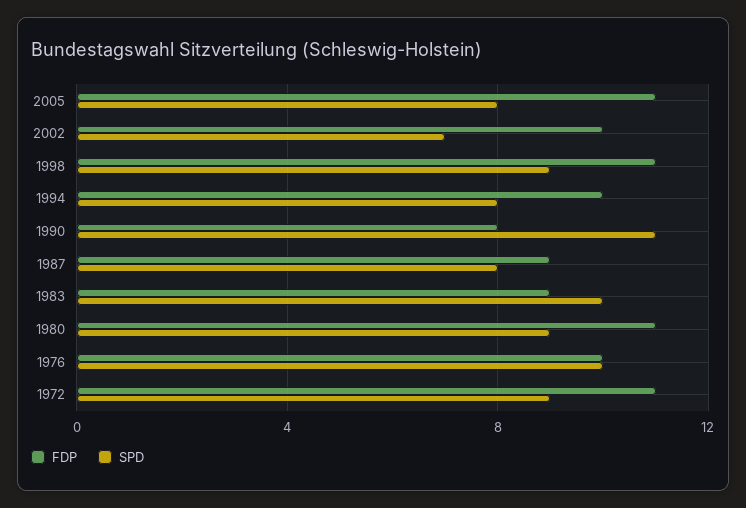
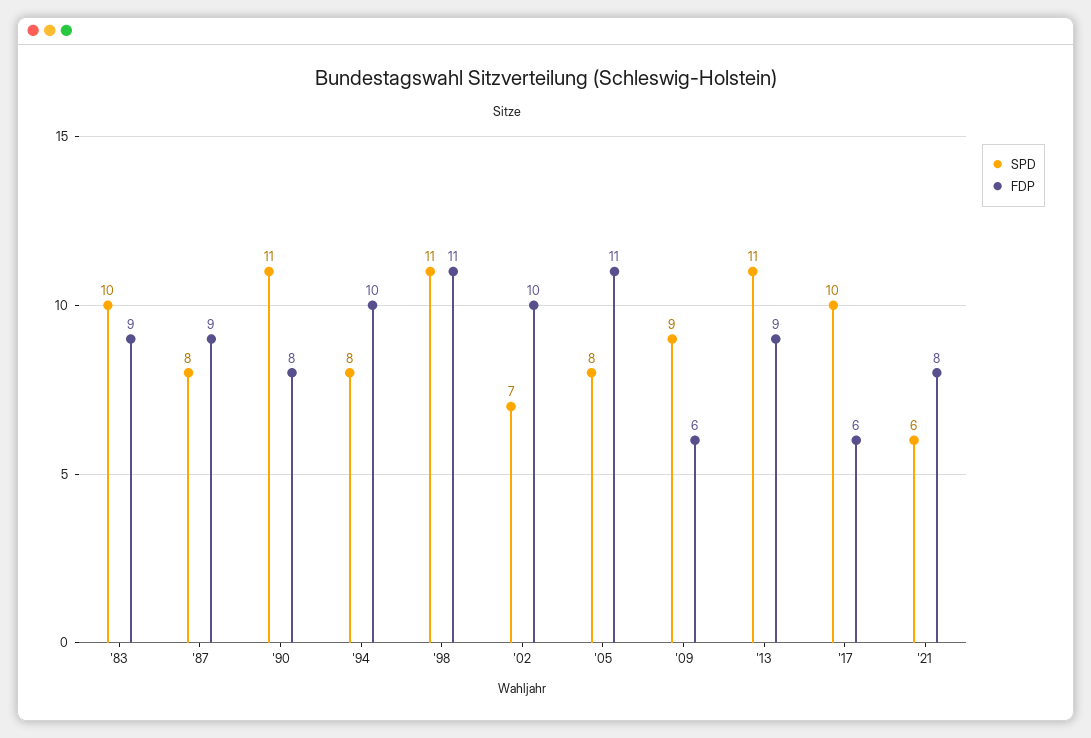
SPD, 1998: 9 -> 11
FDP, 1980: 11 -> none
SPD, 1980: 9 -> none
FDP, 1976: 10 -> none
SPD, 1976: 10 -> none
FDP, 1972: 11 -> none
SPD, 1972: 9 -> none
SPD, '09: none -> 9
FDP, '09: none -> 6
SPD, '13: none -> 11
FDP, '13: none -> 9
SPD, '17: none -> 10
FDP, '17: none -> 6
SPD, '21: none -> 6
FDP, '21: none -> 8

